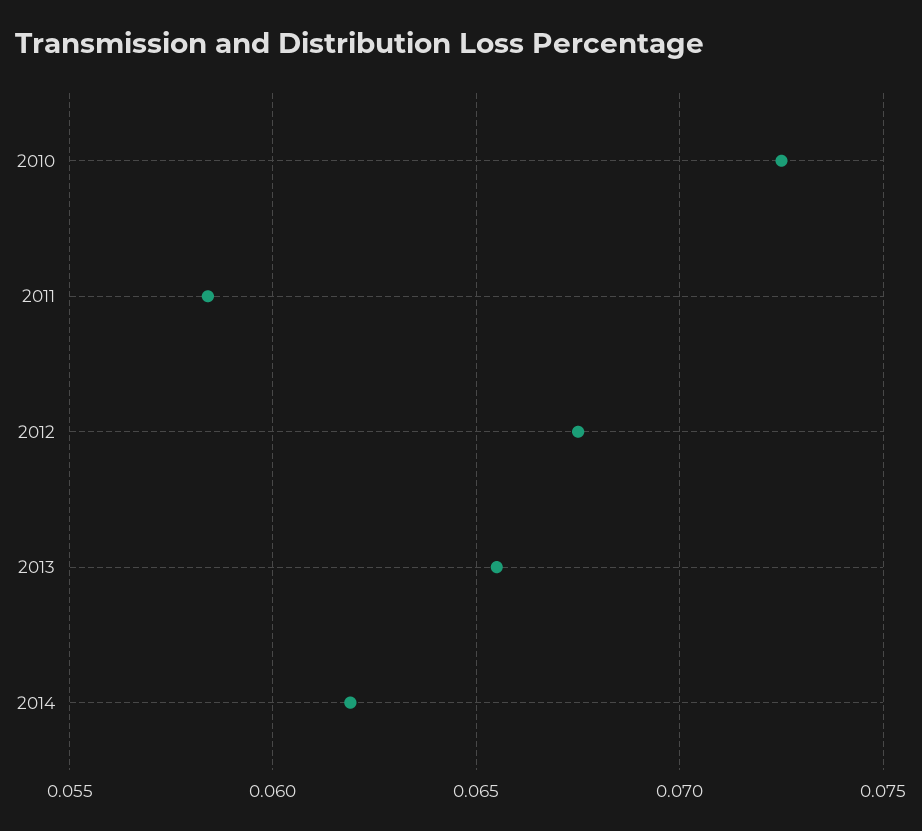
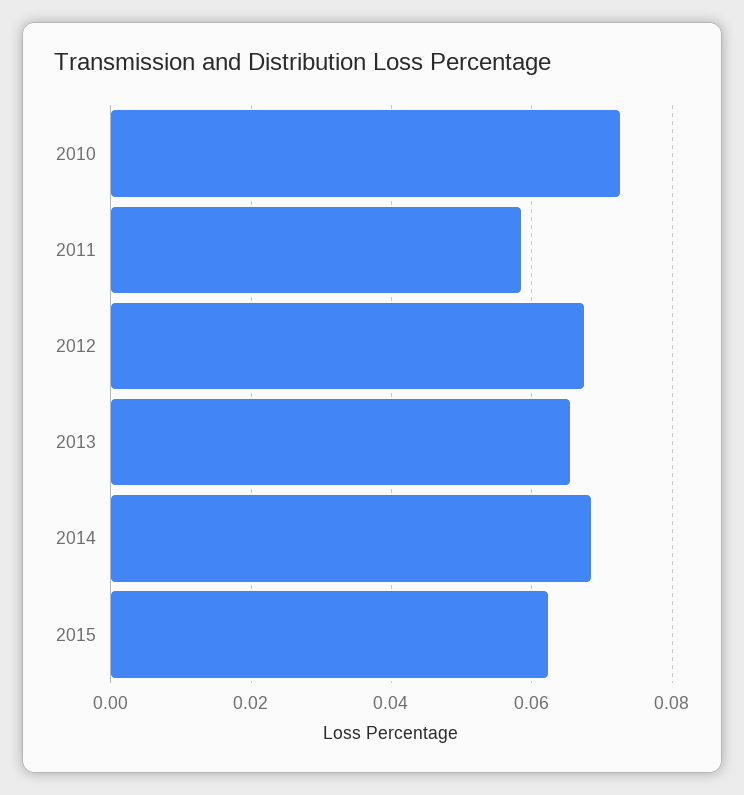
2014: 0.062 -> 0.068
2015: none -> 0.062

